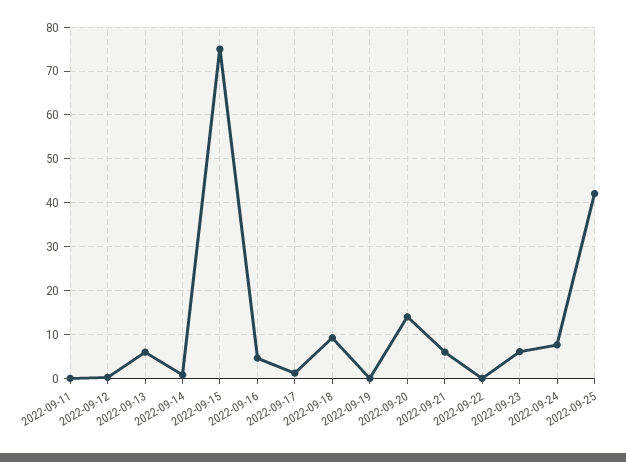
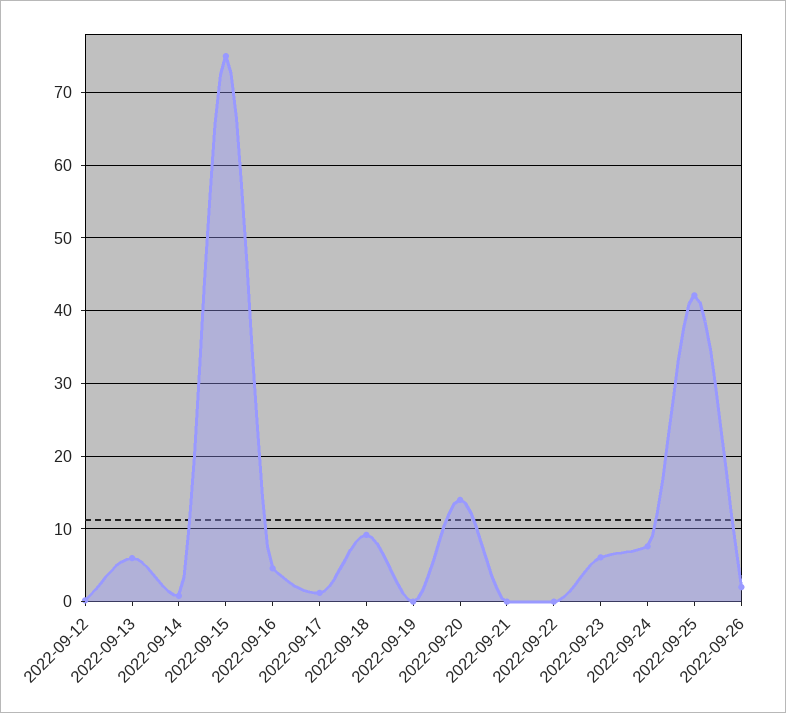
2022-09-11: 0 -> none
2022-09-21: 6 -> 0
2022-09-26: none -> 2

